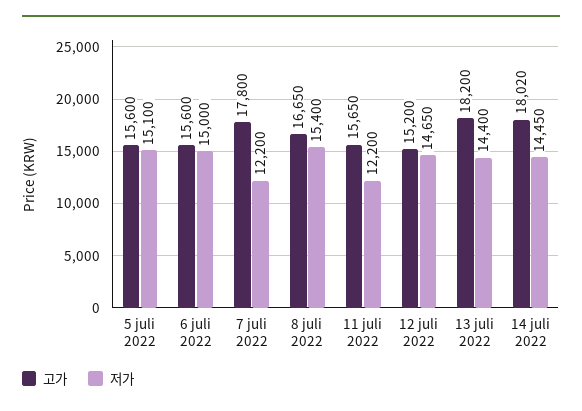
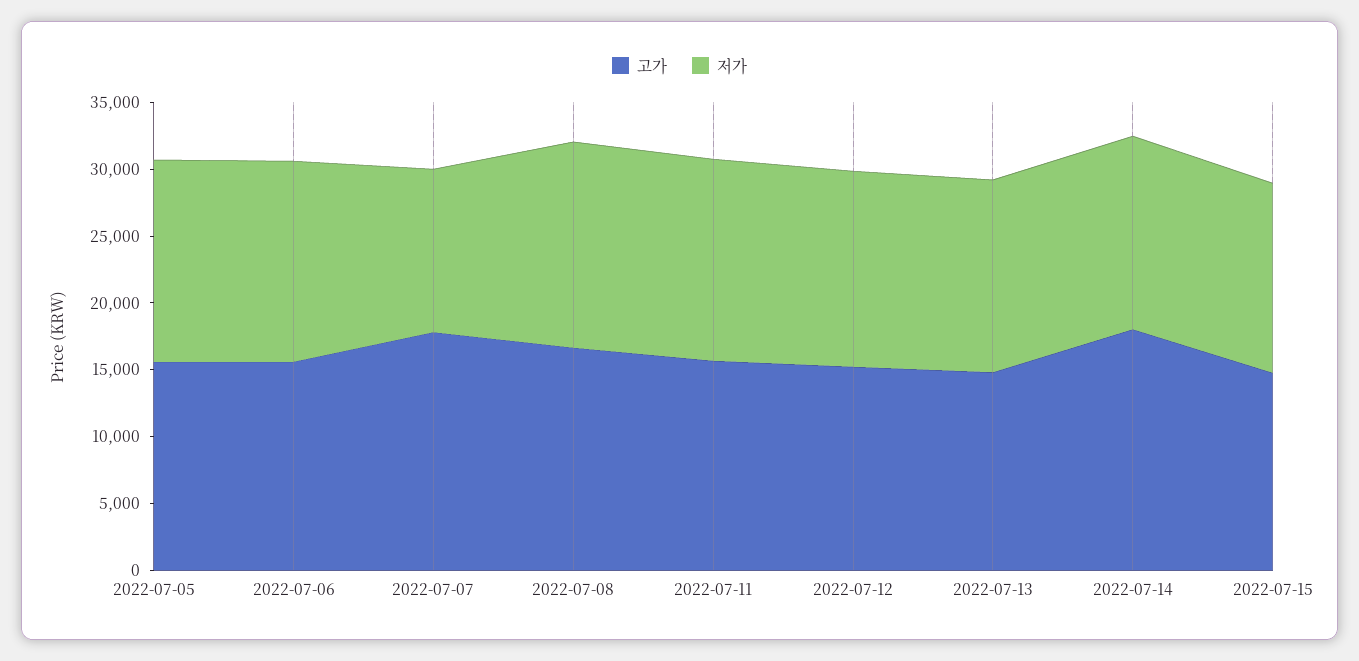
저가, 11 juli 2022: 12200 -> 15000
고가, 13 juli 2022: 18200 -> 15000
고가, 2022-07-15: none -> 15000
저가, 2022-07-15: none -> 14000

